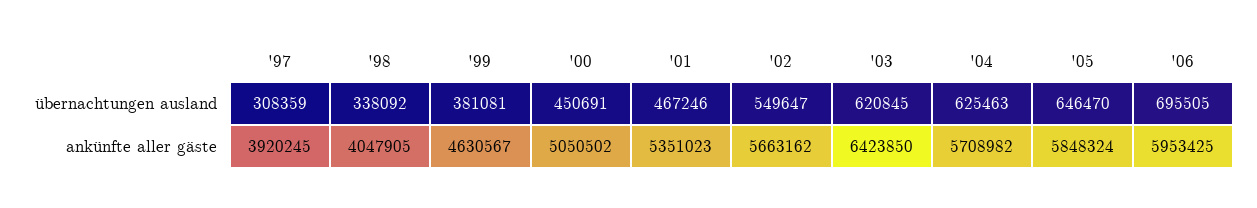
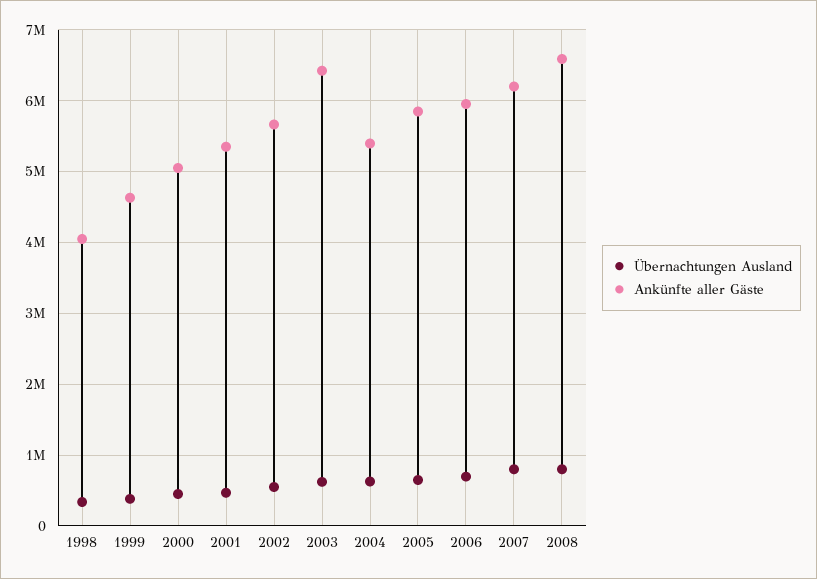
übernachtungen ausland, '97: 308359 -> none
ankünfte aller gäste, '97: 3920245 -> none
ankünfte aller gäste, '04: 5708982 -> 5400000
übernachtungen ausland, 2007: none -> 800000
ankünfte aller gäste, 2007: none -> 6200000
übernachtungen ausland, 2008: none -> 800000
ankünfte aller gäste, 2008: none -> 6600000

